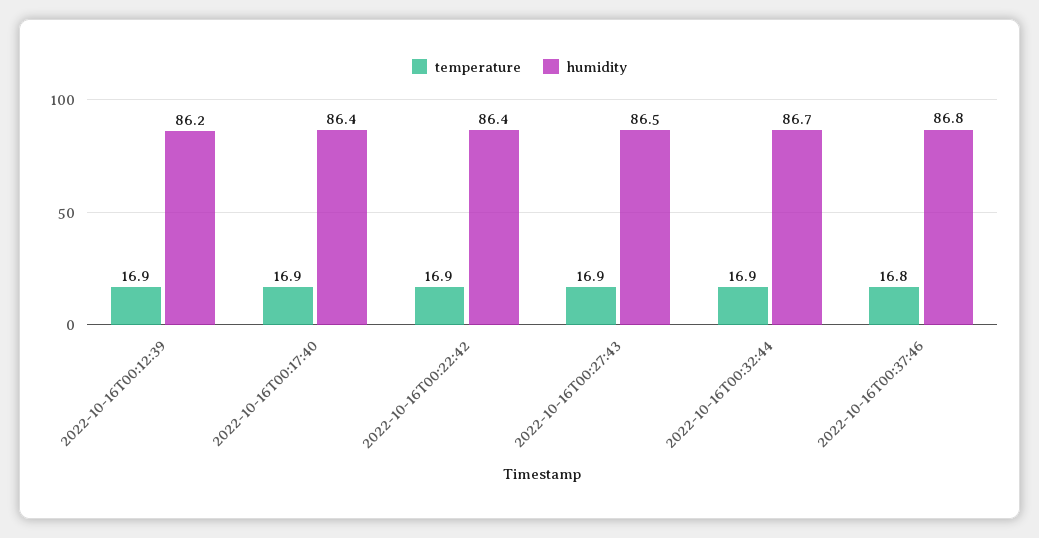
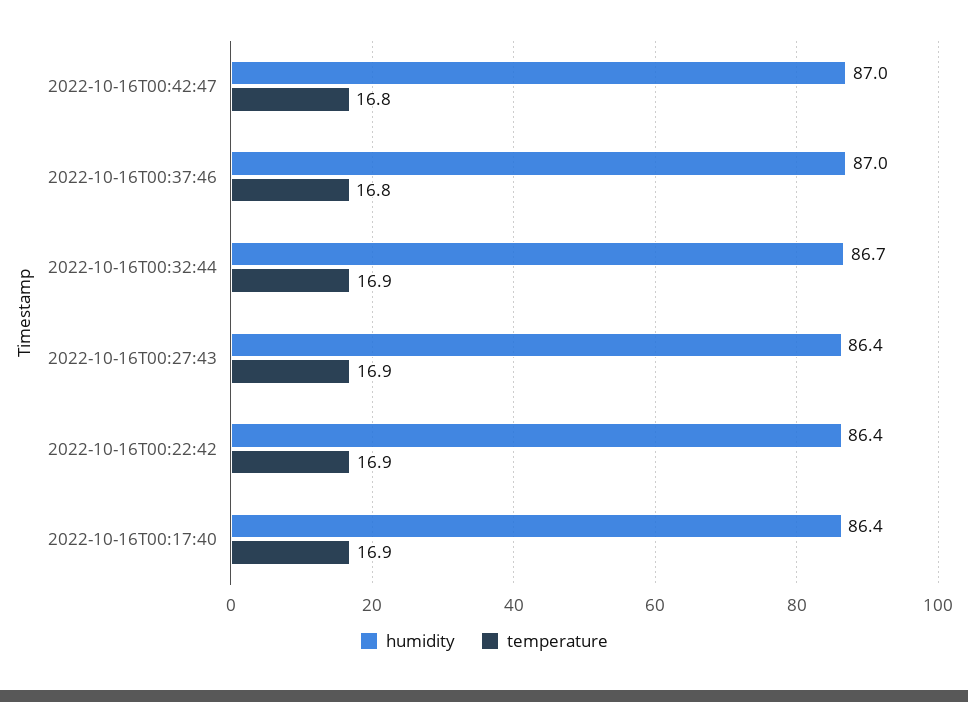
temperature, 2022-10-16T00:12:39: 16.9 -> none
humidity, 2022-10-16T00:12:39: 86.2 -> none
humidity, 2022-10-16T00:27:43: 86.5 -> 86.4
humidity, 2022-10-16T00:37:46: 86.8 -> 87
humidity, 2022-10-16T00:42:47: none -> 87
temperature, 2022-10-16T00:42:47: none -> 16.8

